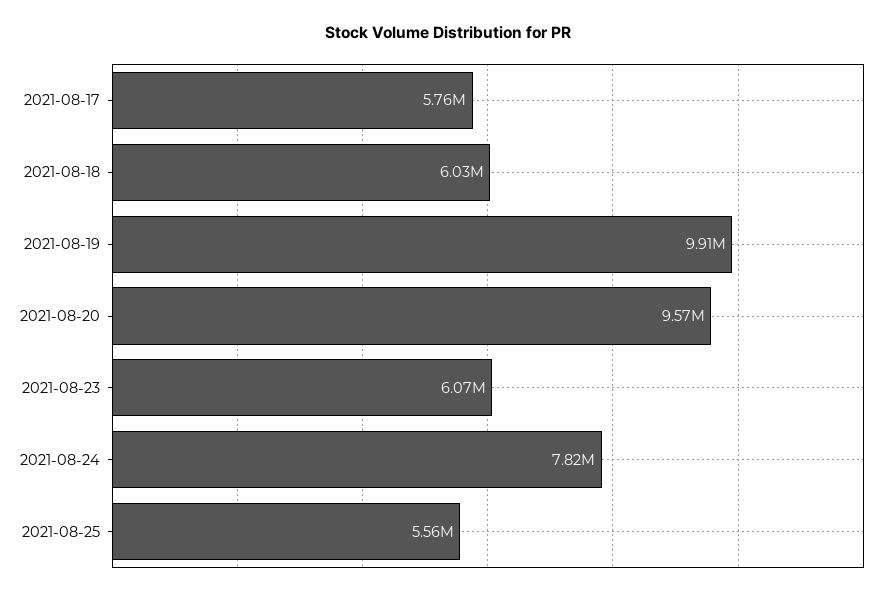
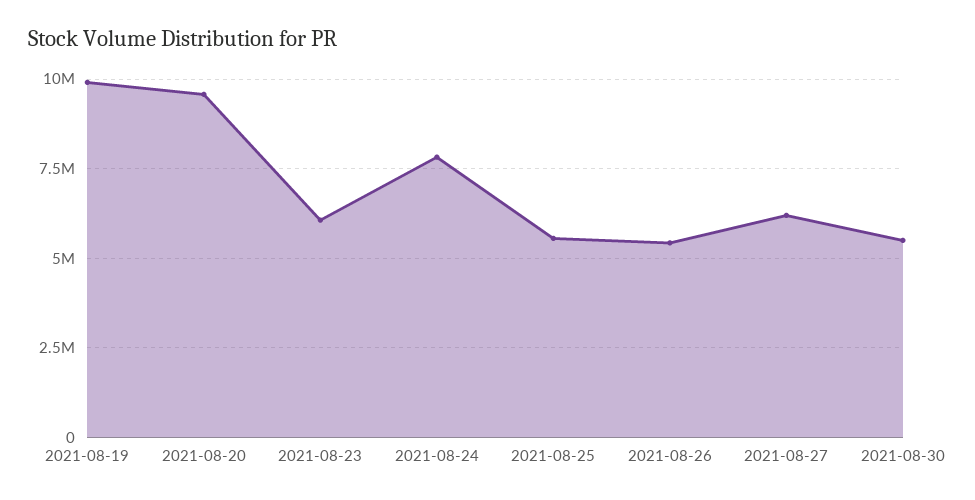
2021-08-17: 5760000 -> none
2021-08-18: 6030000 -> none
2021-08-26: none -> 5500000
2021-08-27: none -> 6250000
2021-08-30: none -> 5500000

